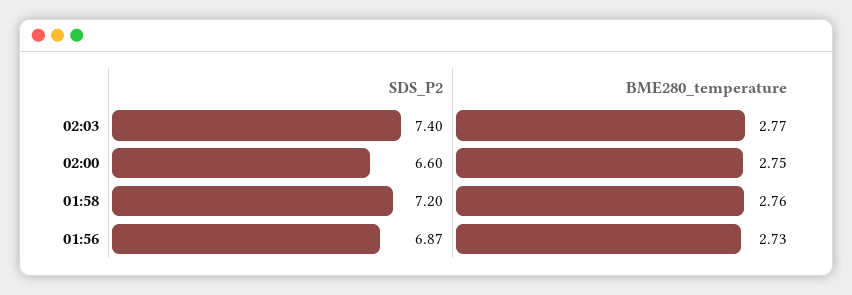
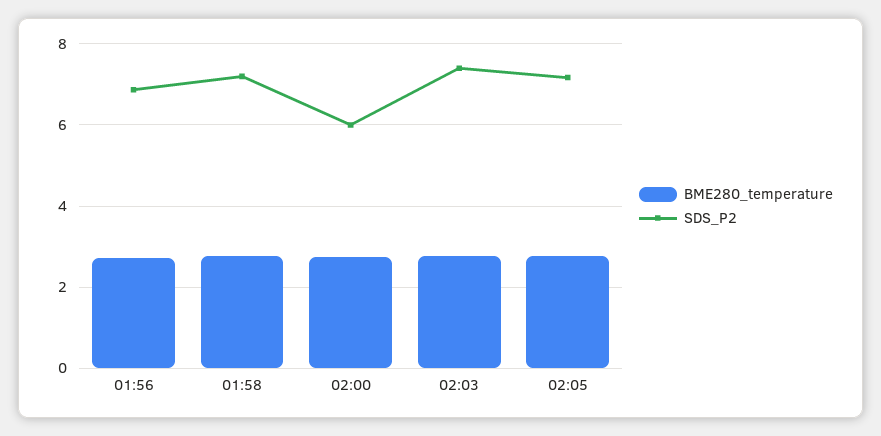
SDS_P2, 02:00: 6.6 -> 6
BME280_temperature, 02:05: none -> 2.8
SDS_P2, 02:05: none -> 7.2

